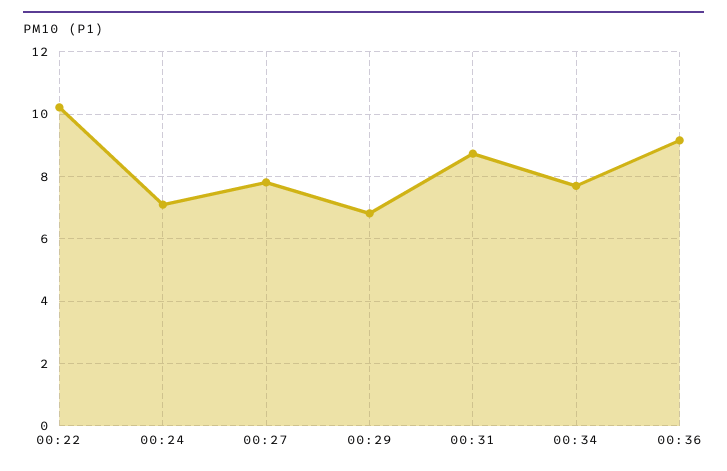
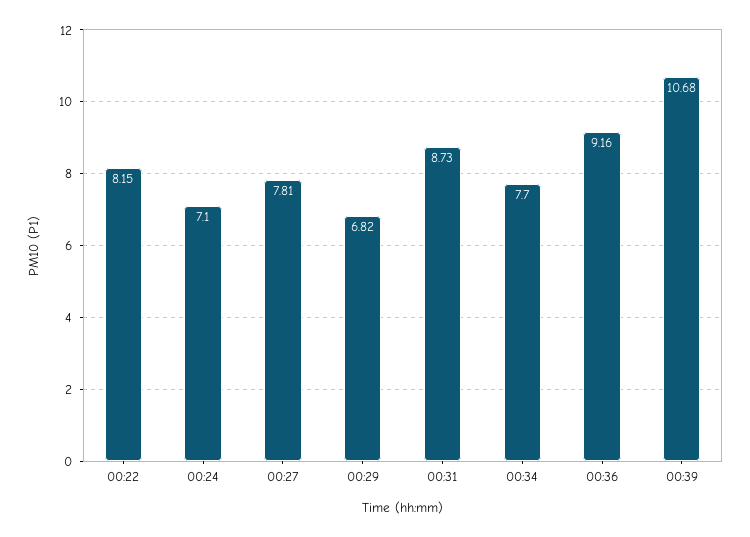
00:22: 10.2 -> 8.15
00:39: none -> 10.68

